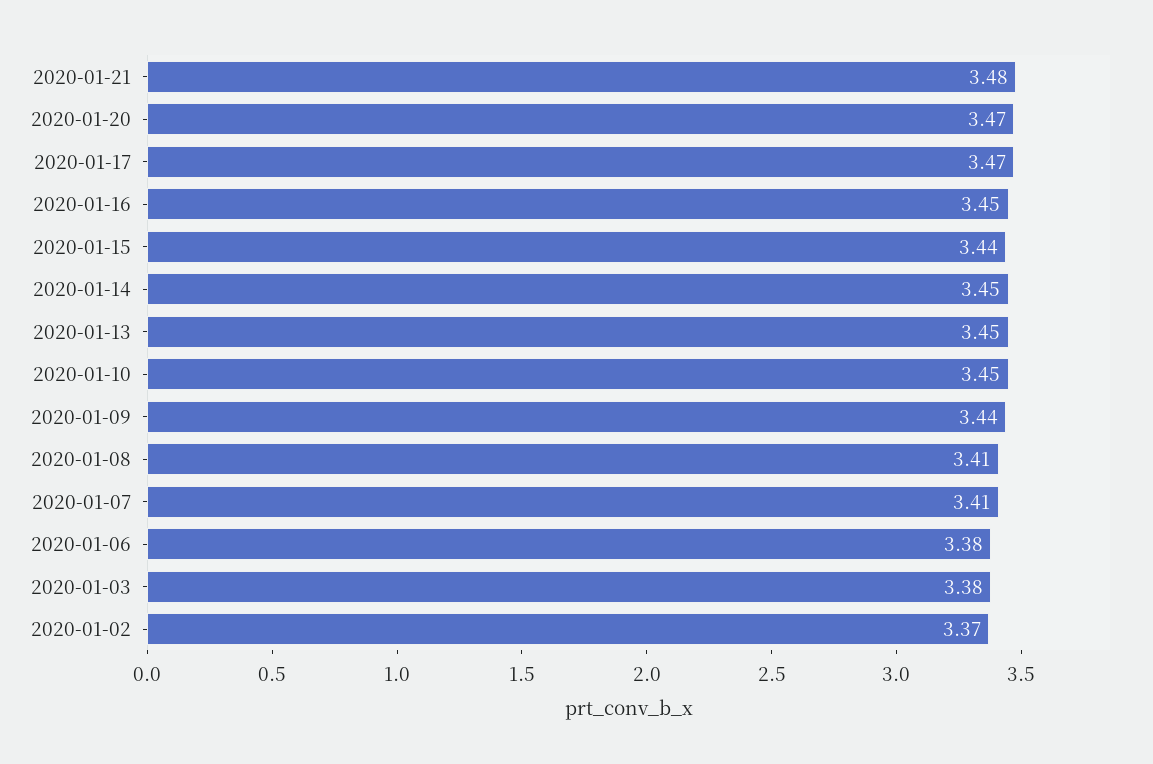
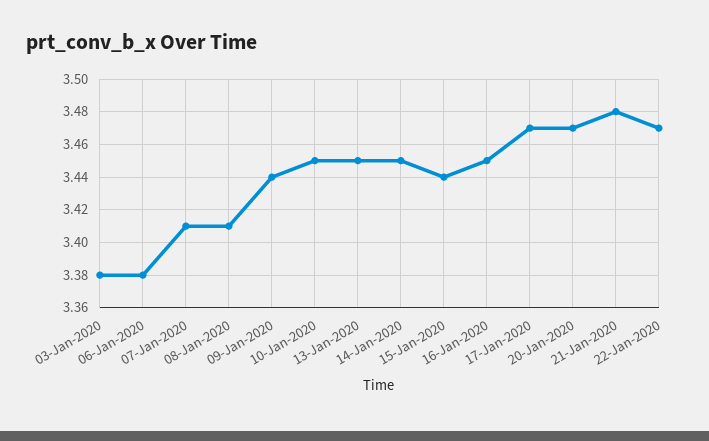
2020-01-02: 3.37 -> none
22-Jan-2020: none -> 3.47

